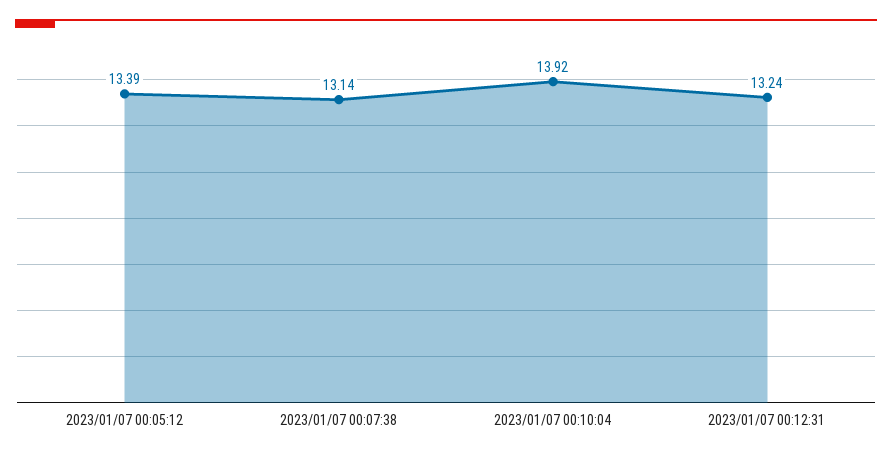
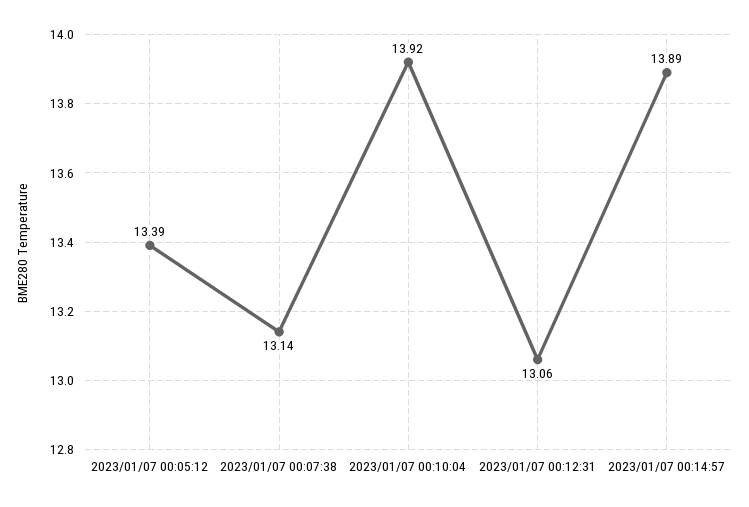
2023/01/07 00:12:31: 13.24 -> 13.06
2023/01/07 00:14:57: none -> 13.89

